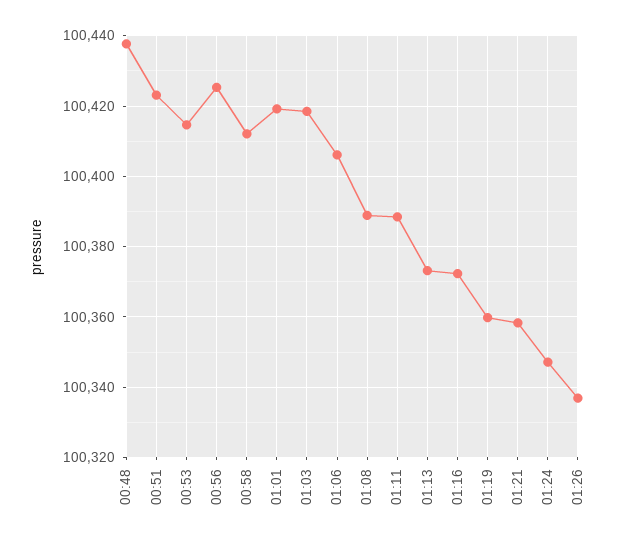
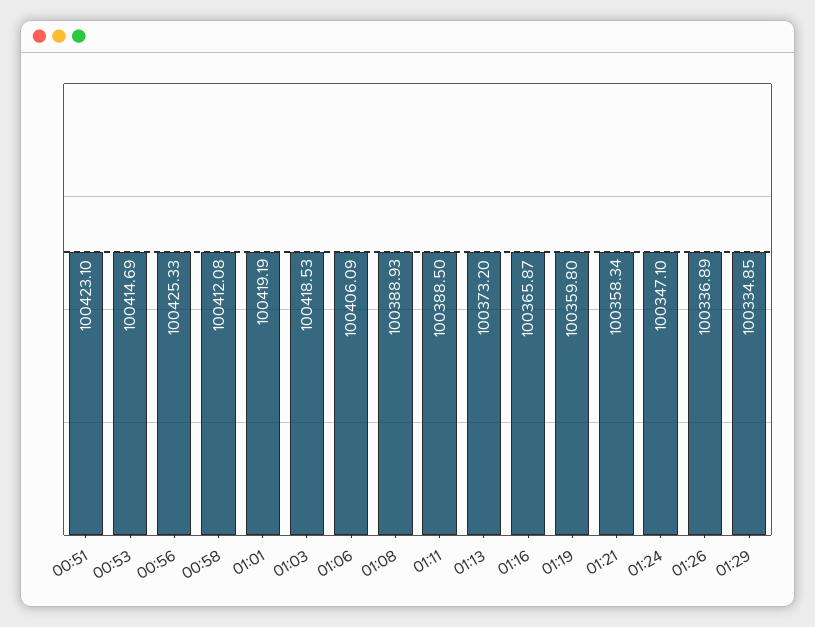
00:48: 100438 -> none
01:16: 100372 -> 100365.87
01:29: none -> 100334.85

